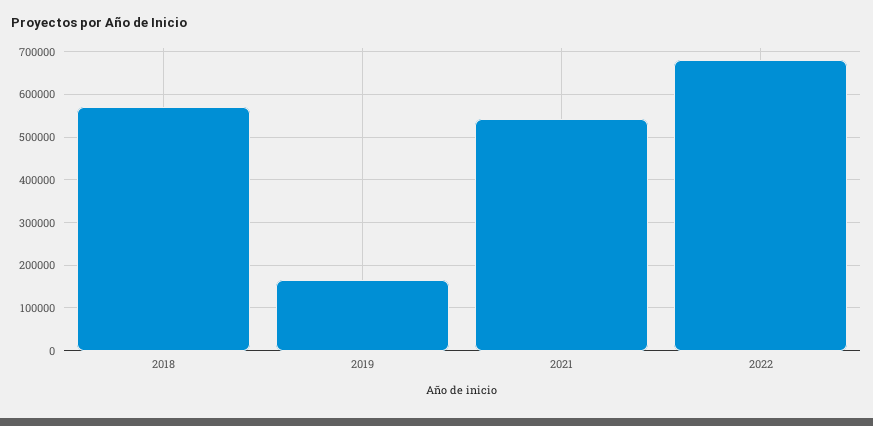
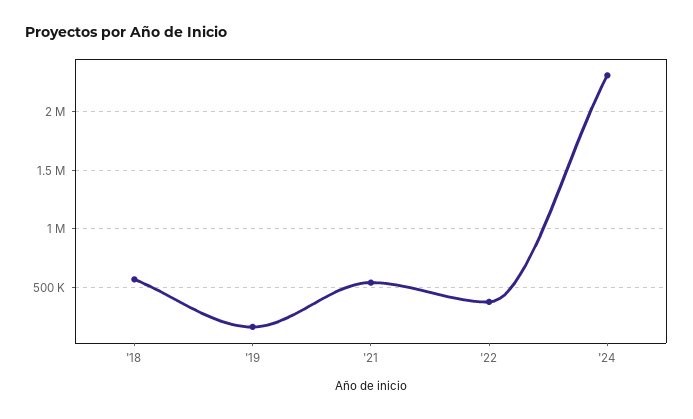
2022: 680000 -> 400000
'24: none -> 2300000

